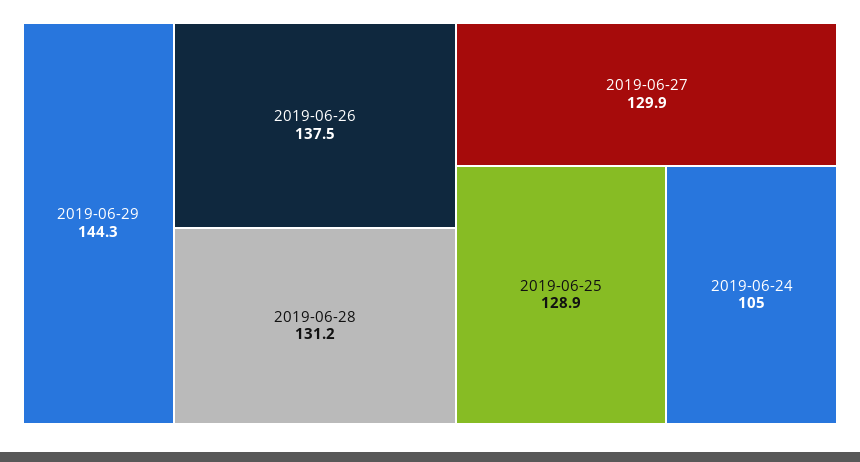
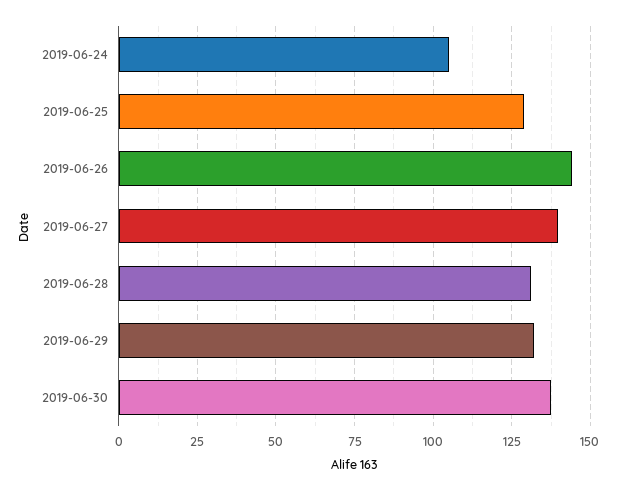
2019-06-29: 144.3 -> 132.5
2019-06-26: 137.5 -> 145
2019-06-27: 129.9 -> 140
2019-06-30: none -> 137.5

